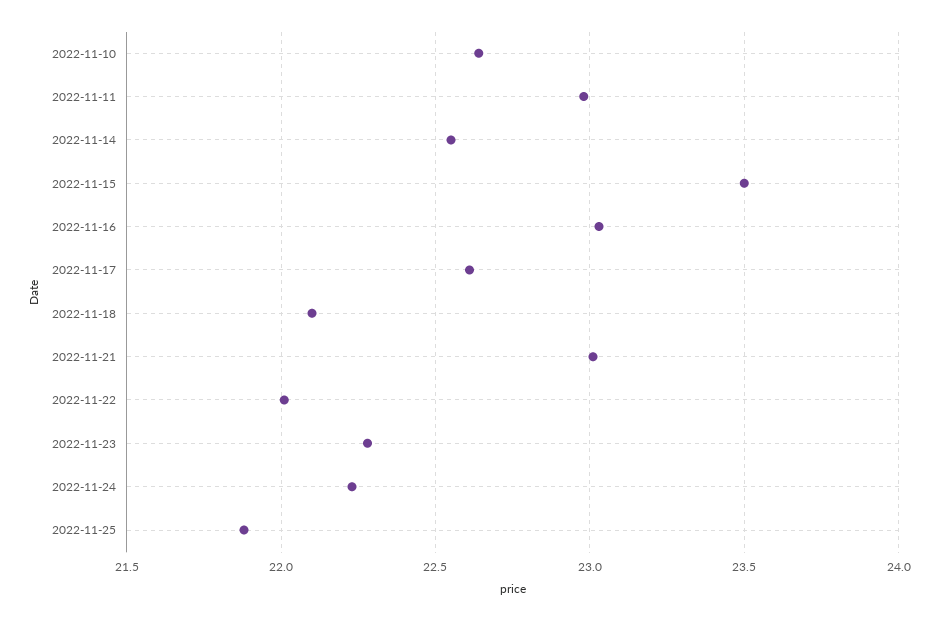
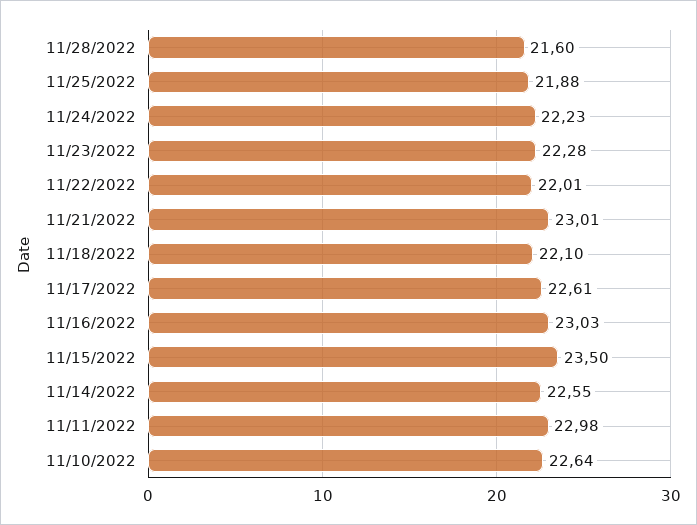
11/28/2022: none -> 21.6

